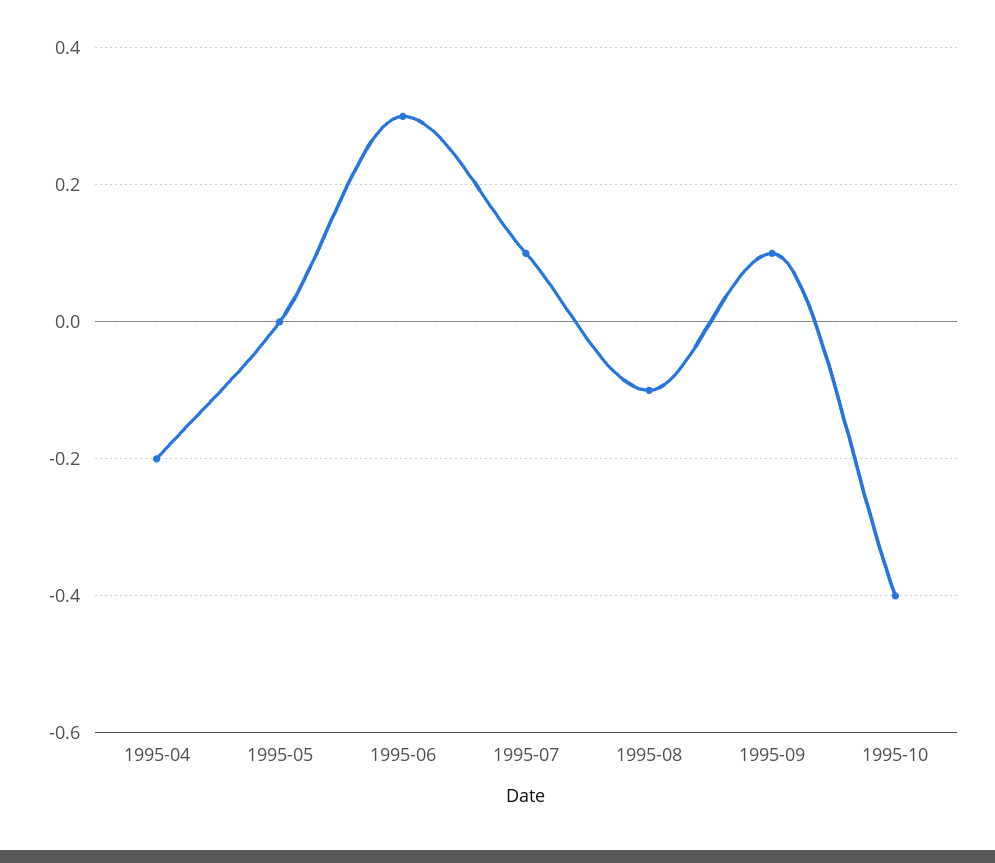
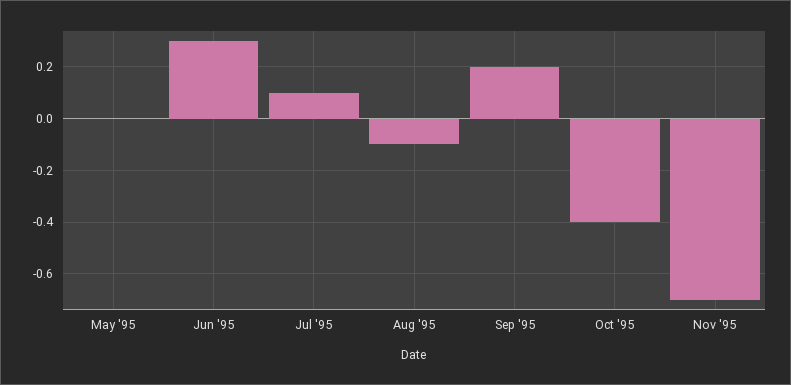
1995-04: -0.2 -> none
1995-09: 0.1 -> 0.2
Nov '95: none -> -0.7

